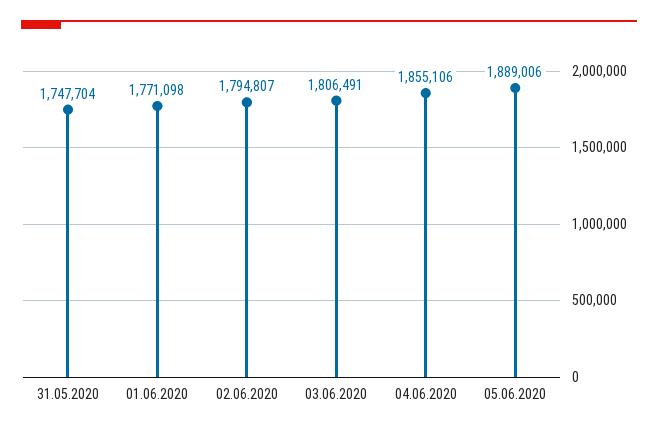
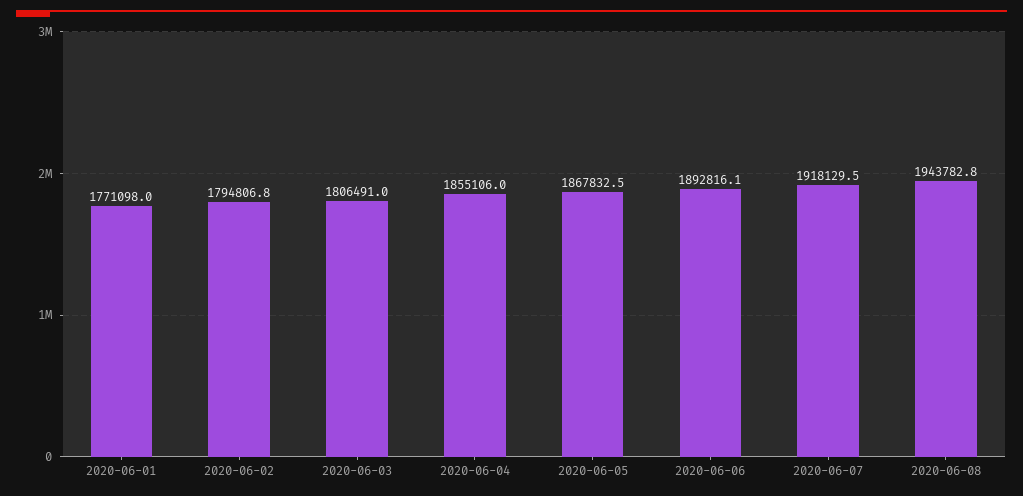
31.05.2020: 1747704 -> none
05.06.2020: 1889006 -> 1867832.5
2020-06-06: none -> 1892816.1
2020-06-07: none -> 1918129.5
2020-06-08: none -> 1943782.8

